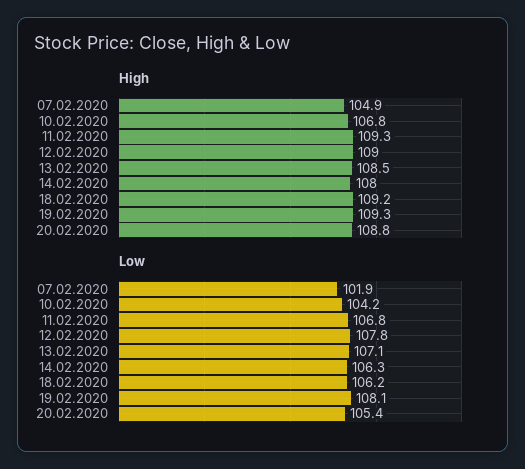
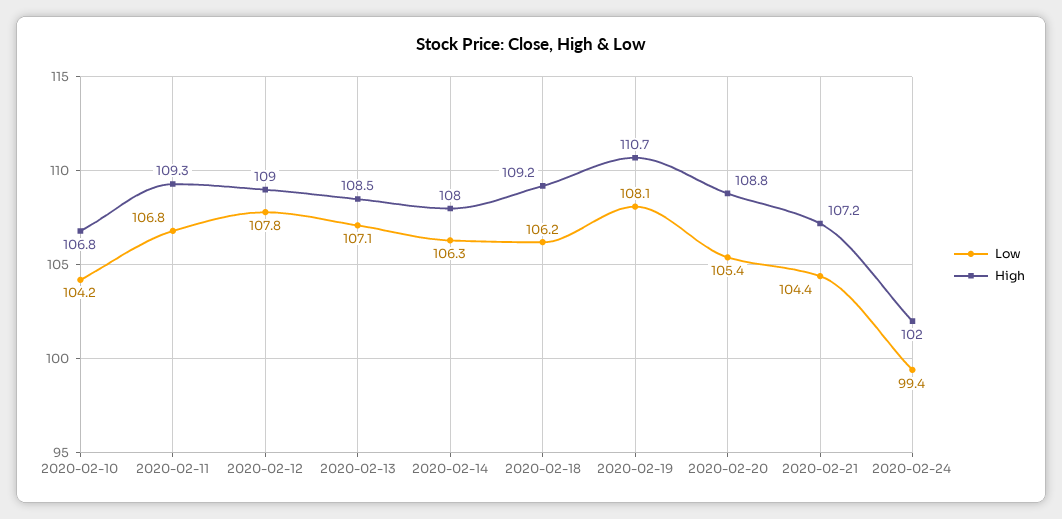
High, 07.02.2020: 104.9 -> none
High, 19.02.2020: 109.3 -> 110.7
Low, 07.02.2020: 101.9 -> none
Low, 2020-02-21: none -> 104.4
High, 2020-02-21: none -> 107.2
Low, 2020-02-24: none -> 99.4
High, 2020-02-24: none -> 102

